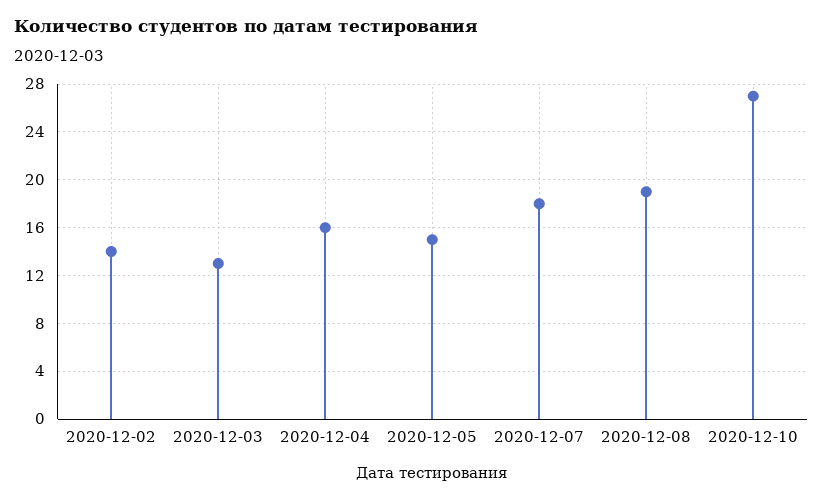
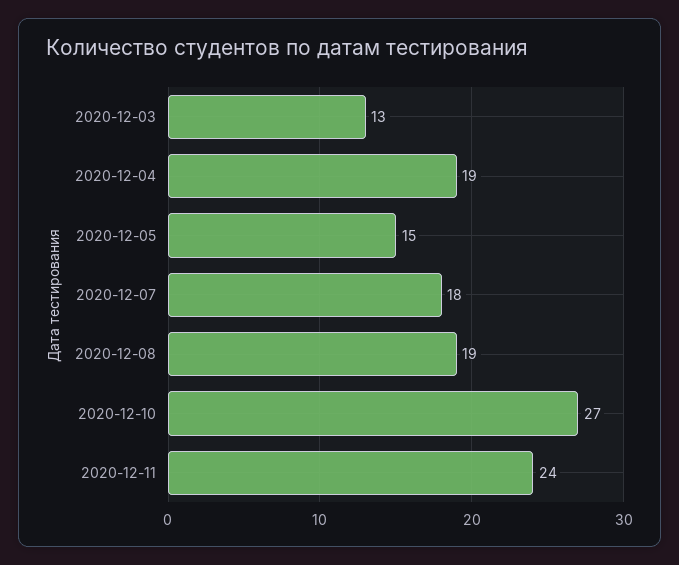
2020-12-02: 14 -> none
2020-12-04: 16 -> 19
2020-12-11: none -> 24

